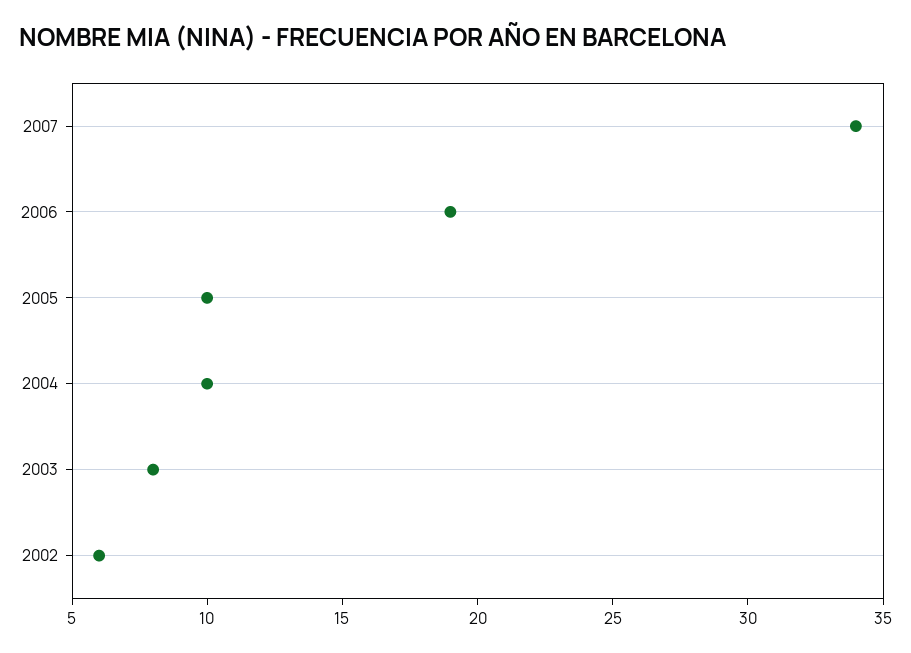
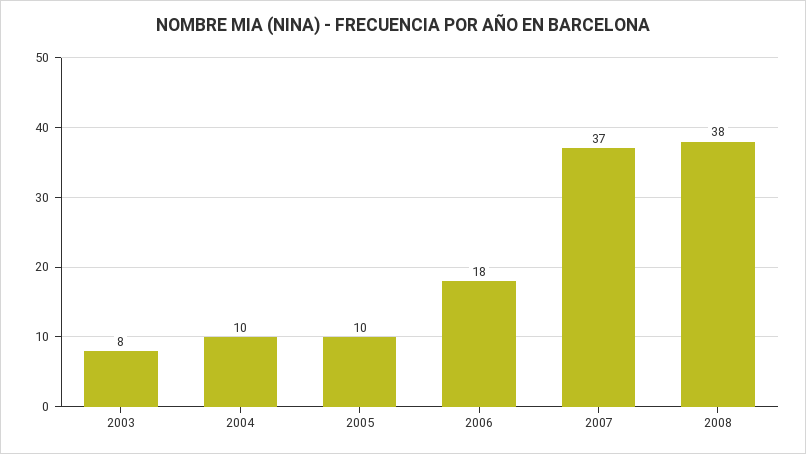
2007: 34 -> 37
2006: 19 -> 18
2002: 6 -> none
2008: none -> 38

